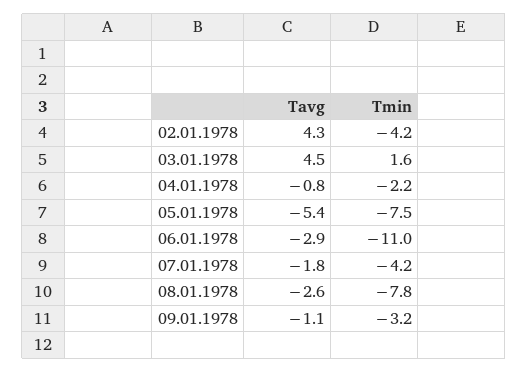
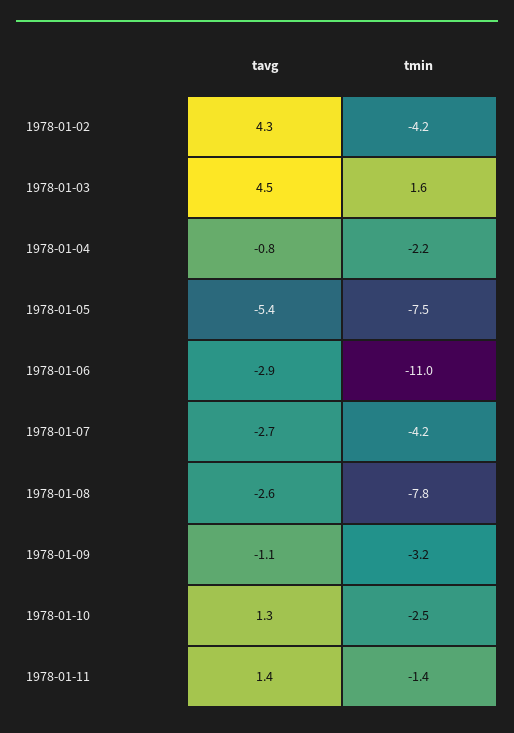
Tavg, 07.01.1978: -1.8 -> -2.7
Tavg, 1978-01-10: none -> 1.3
Tmin, 1978-01-10: none -> -2.5
Tavg, 1978-01-11: none -> 1.4
Tmin, 1978-01-11: none -> -1.4

